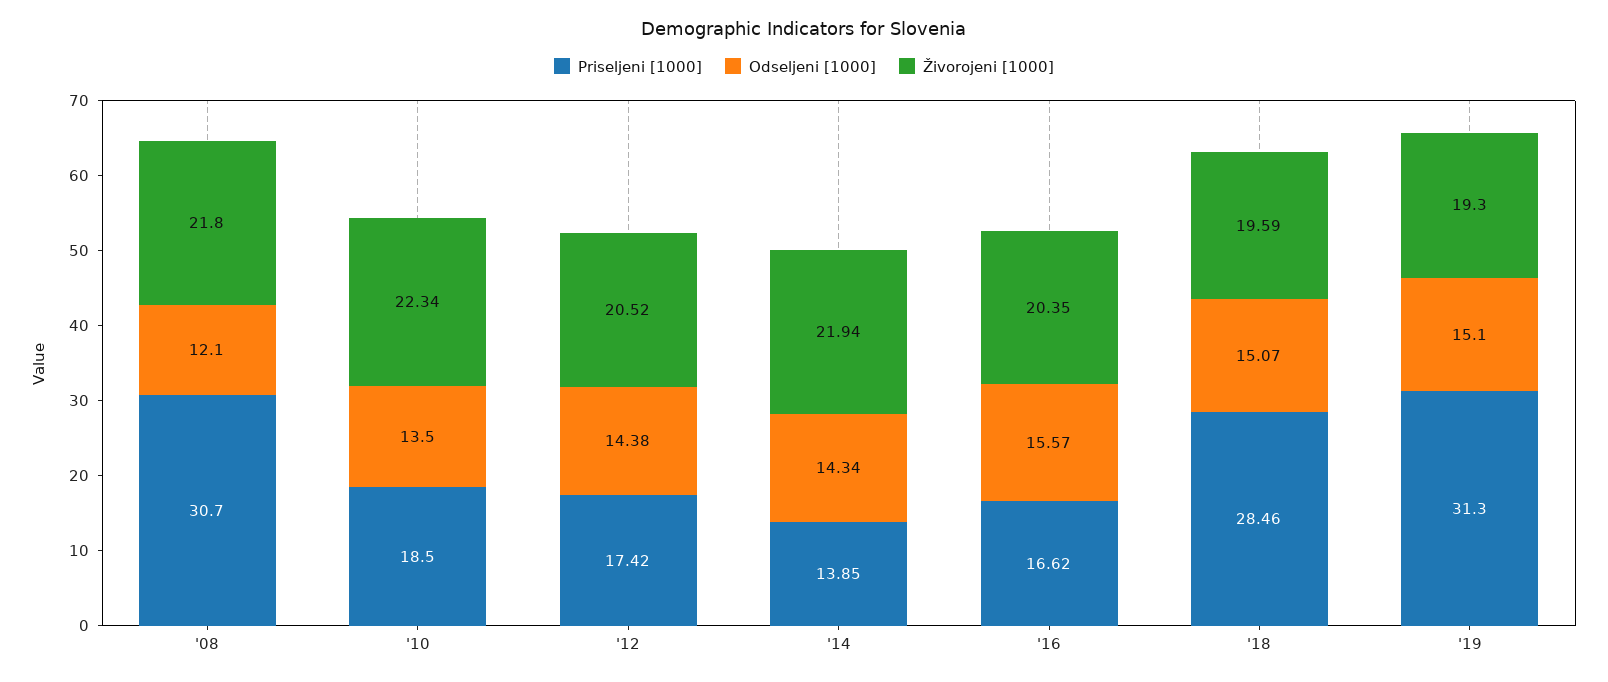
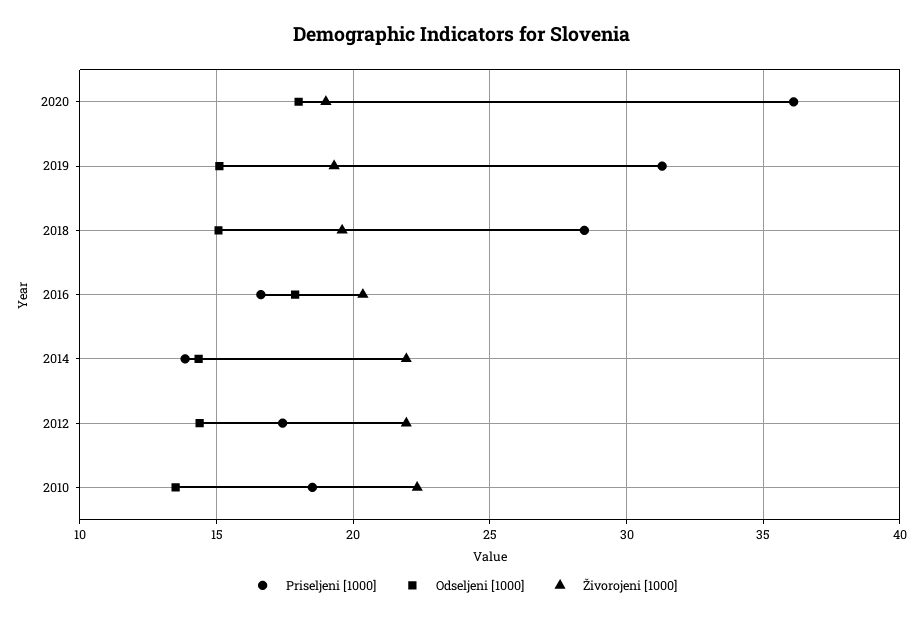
Priseljeni [1000], '08: 30.7 -> none
Odseljeni [1000], '08: 12.1 -> none
Živorojeni [1000], '08: 21.8 -> none
Živorojeni [1000], '12: 20.52 -> 22
Odseljeni [1000], '16: 15.57 -> 18
Priseljeni [1000], 2020: none -> 36
Odseljeni [1000], 2020: none -> 18
Živorojeni [1000], 2020: none -> 19

